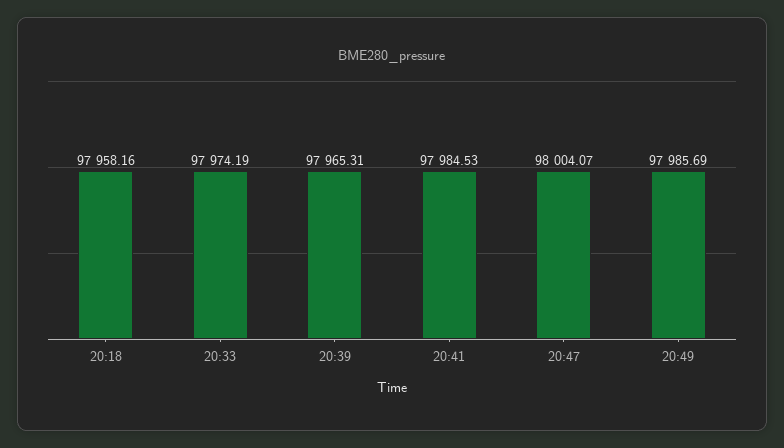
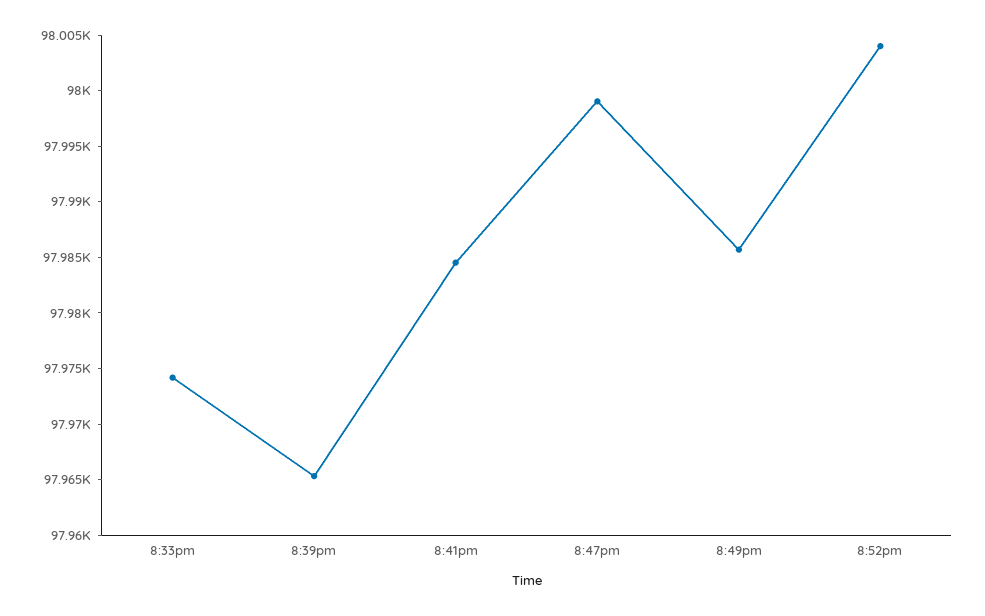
20:18: 97958.16 -> none
20:47: 98004.07 -> 97999
8:52pm: none -> 98004

